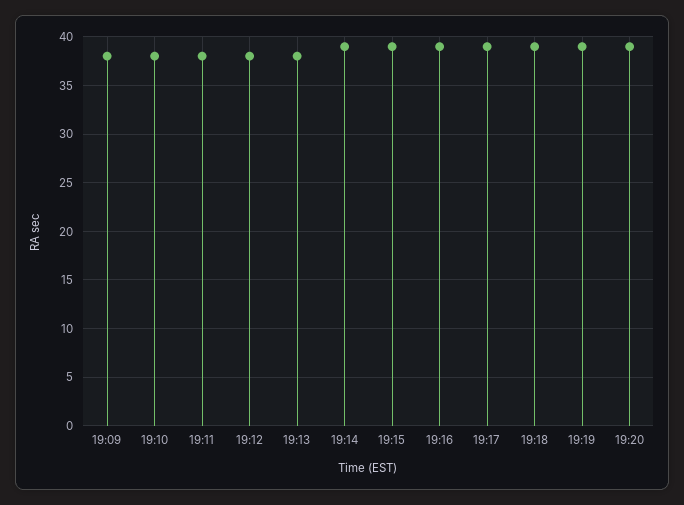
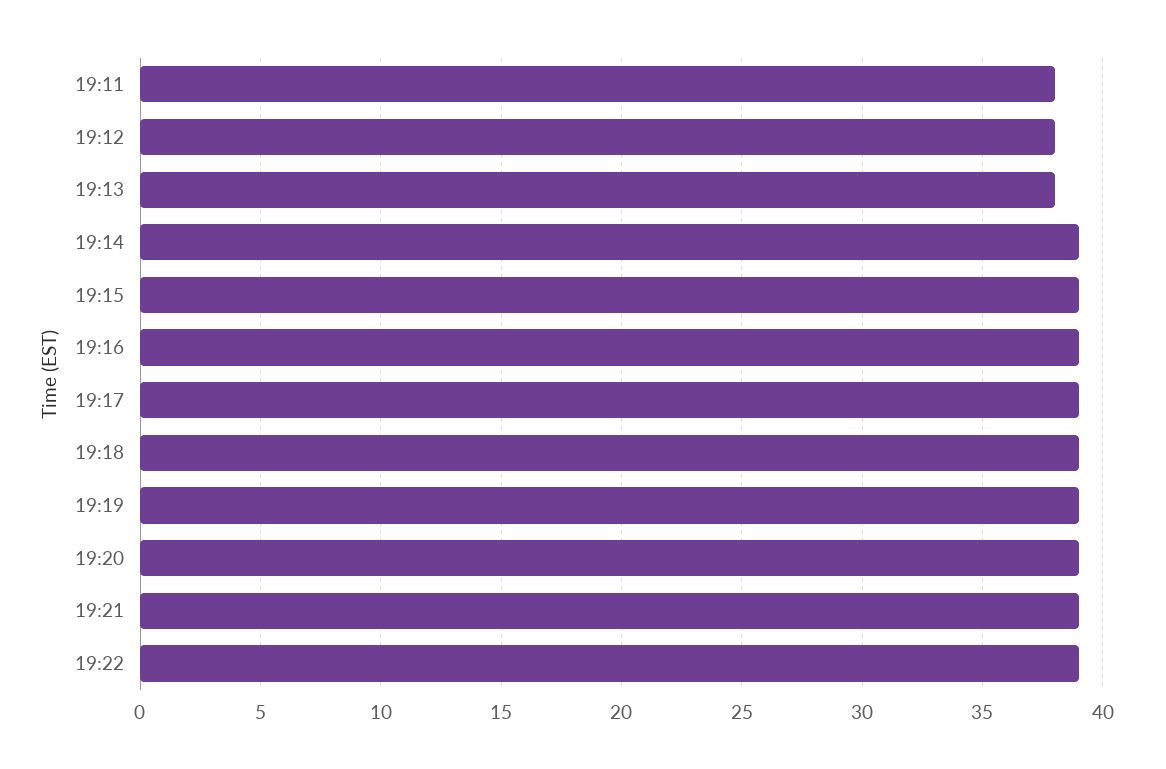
19:09: 38 -> none
19:10: 38 -> none
19:21: none -> 39
19:22: none -> 39

